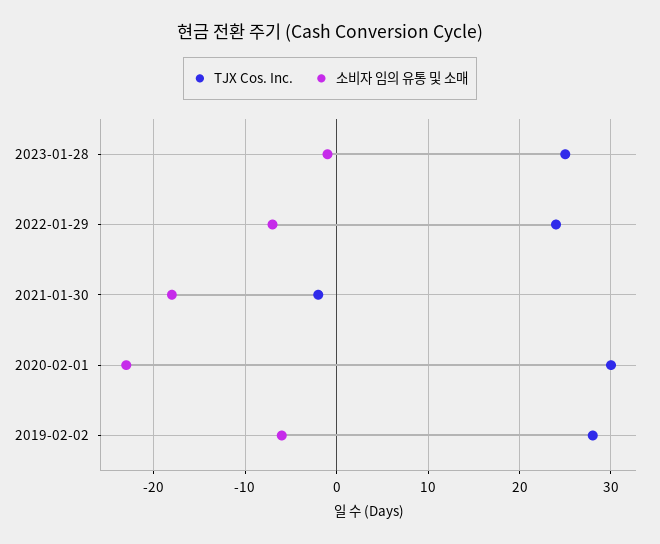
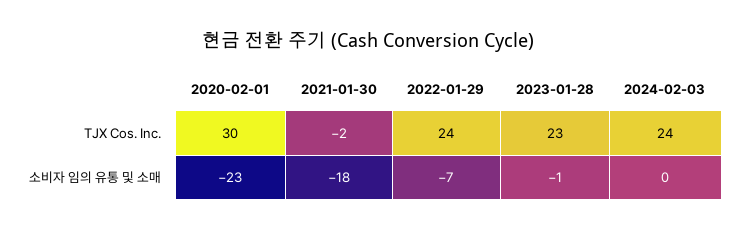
TJX Cos. Inc., 2023-01-28: 25 -> 23
TJX Cos. Inc., 2019-02-02: 28 -> none
소비자 임의 유통 및 소매, 2019-02-02: -6 -> none
TJX Cos. Inc., 2024-02-03: none -> 24
소비자 임의 유통 및 소매, 2024-02-03: none -> 0

